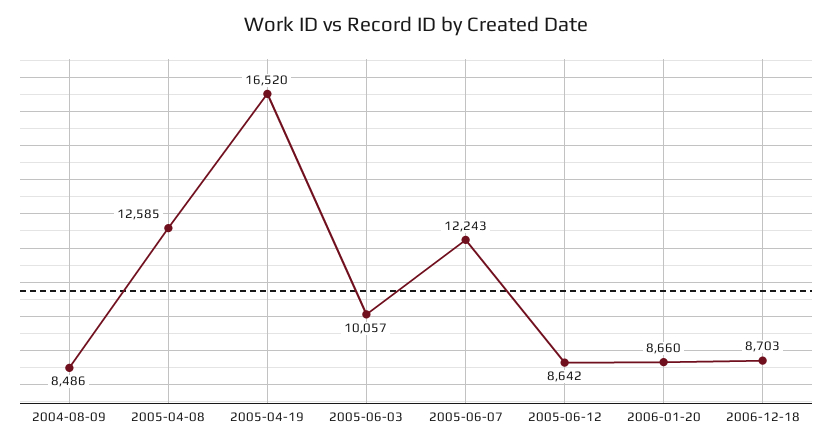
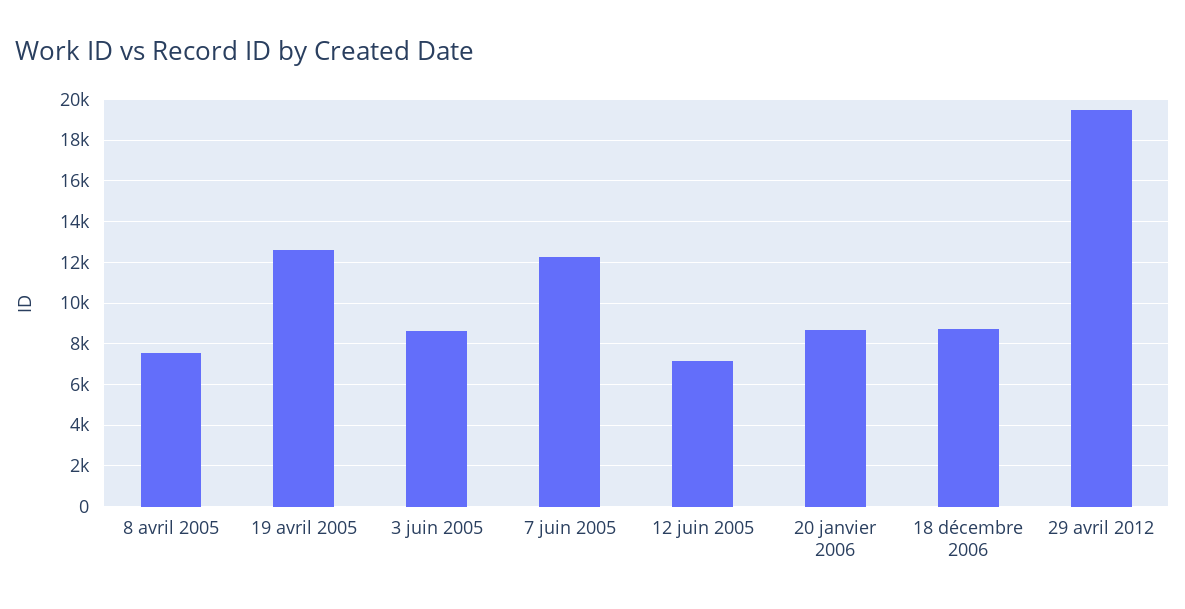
2004-08-09: 8486 -> none
2005-04-08: 12585 -> 7500
2005-04-19: 16520 -> 12500
2005-06-03: 10057 -> 8500
2005-06-12: 8642 -> 7000
29 avril 2012: none -> 19500

